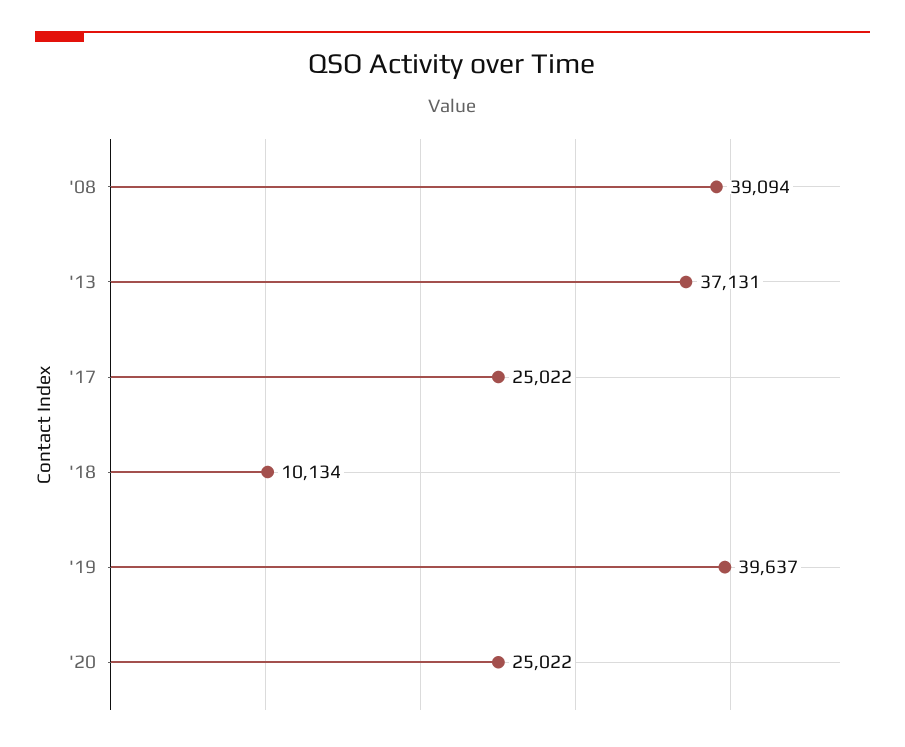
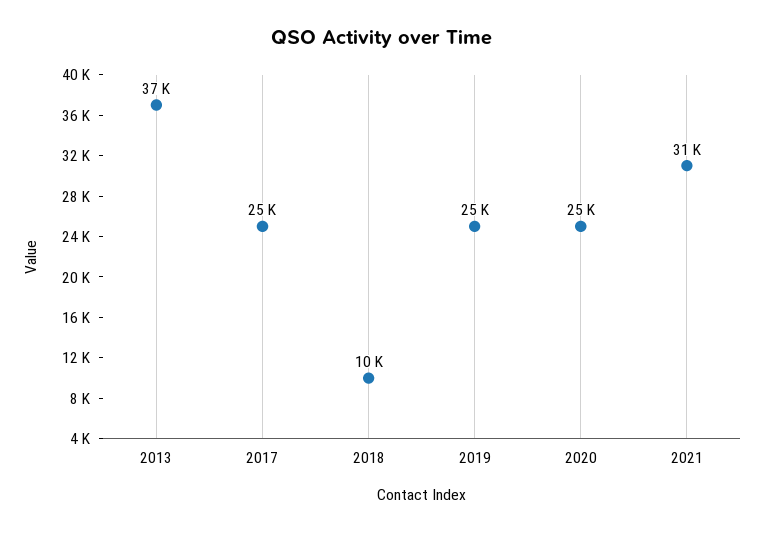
'08: 39094 -> none
'19: 39637 -> 25000
2021: none -> 31000

